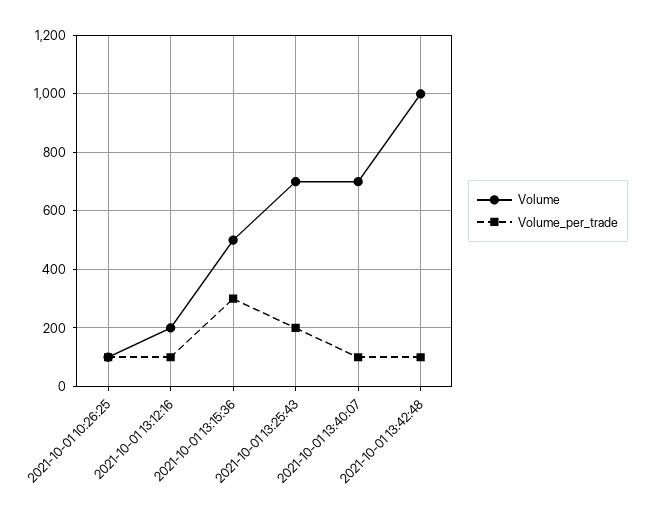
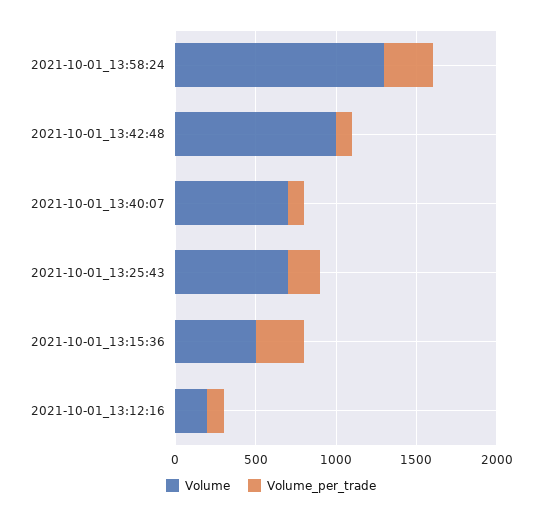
Volume, 2021-10-01 10:26:25: 100 -> none
Volume_per_trade, 2021-10-01 10:26:25: 100 -> none
Volume, 2021-10-01_13:58:24: none -> 1300
Volume_per_trade, 2021-10-01_13:58:24: none -> 300

